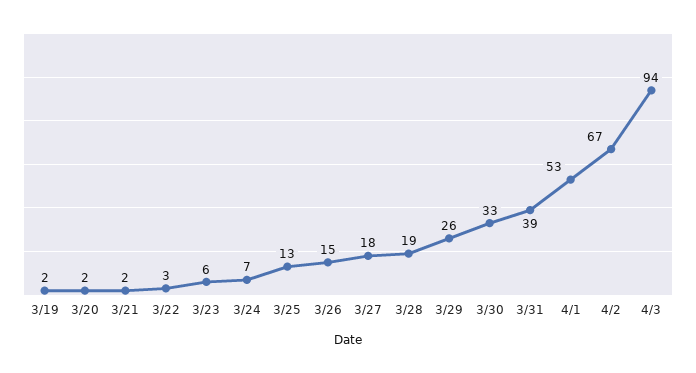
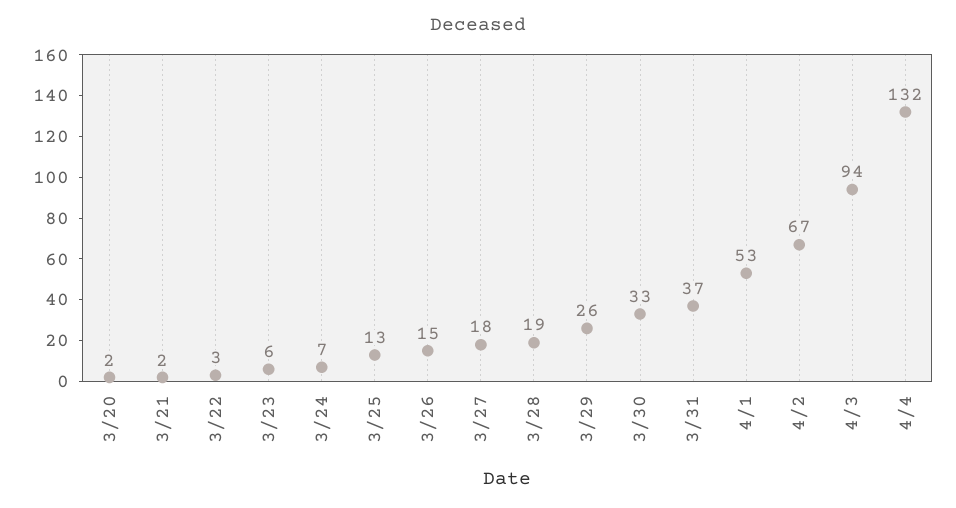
3/19: 2 -> none
3/31: 39 -> 37
4/4: none -> 132

